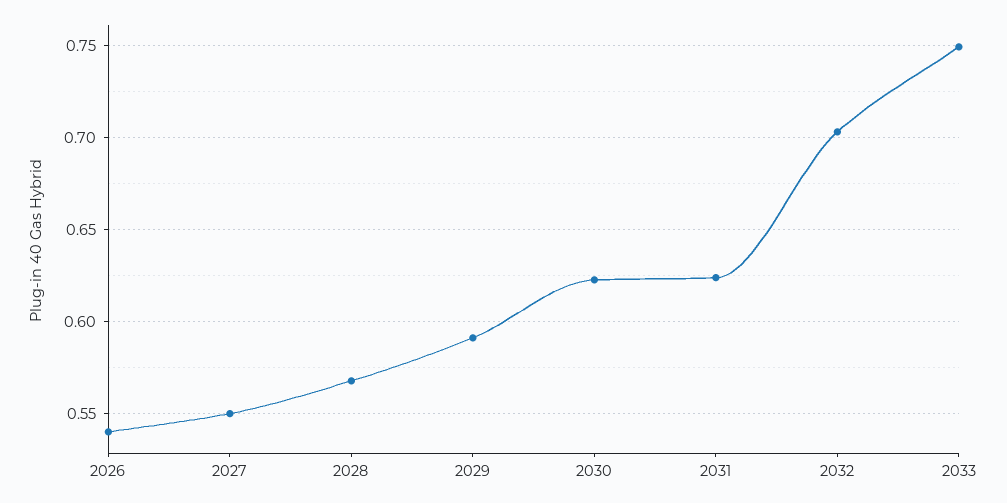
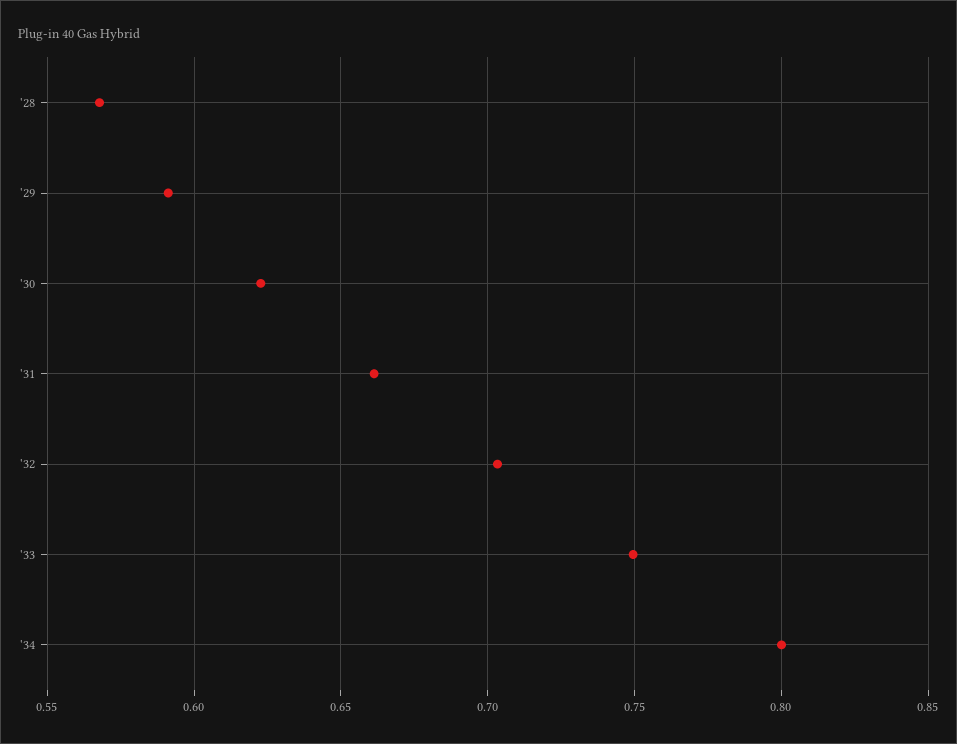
2026: 0.54 -> none
2027: 0.55 -> none
2031: 0.625 -> 0.66
'34: none -> 0.8

